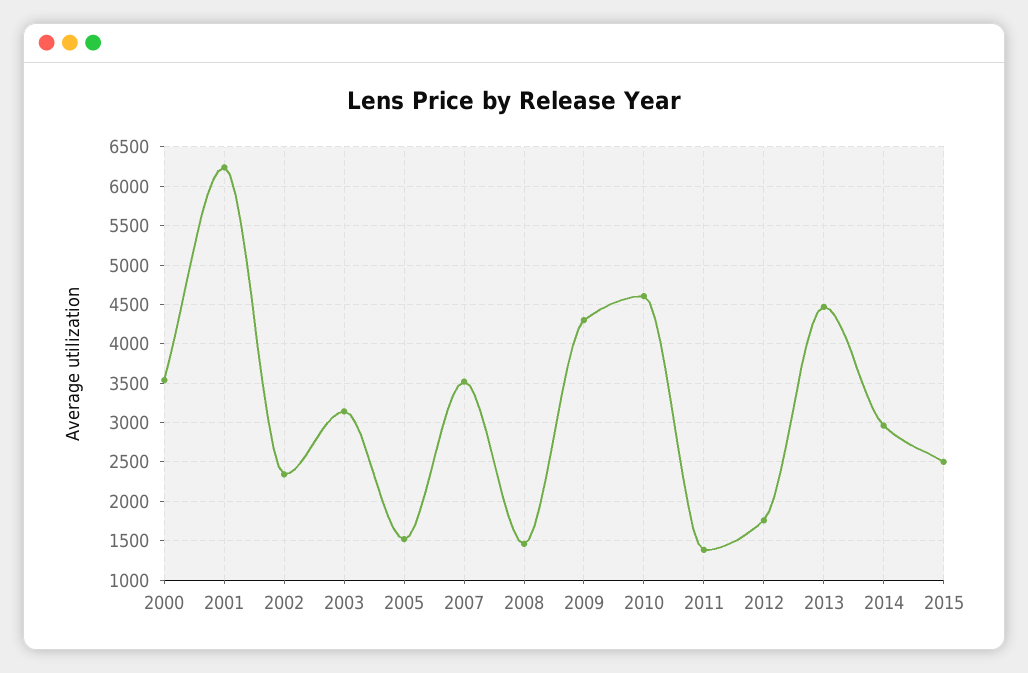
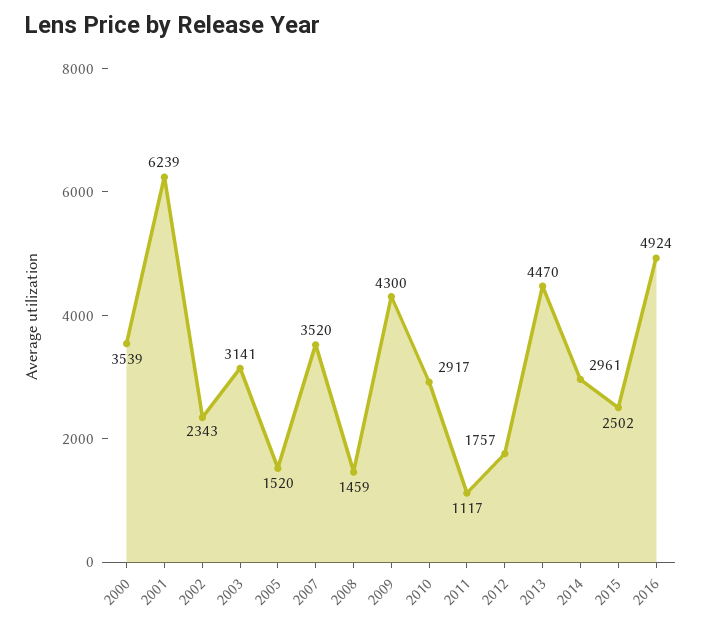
2010: 4600 -> 2917
2011: 1400 -> 1117
2016: none -> 4924

